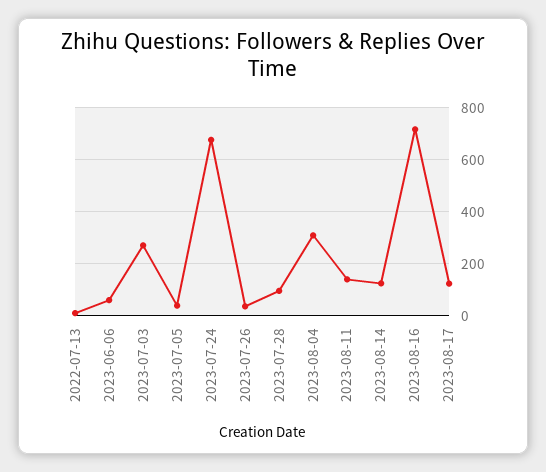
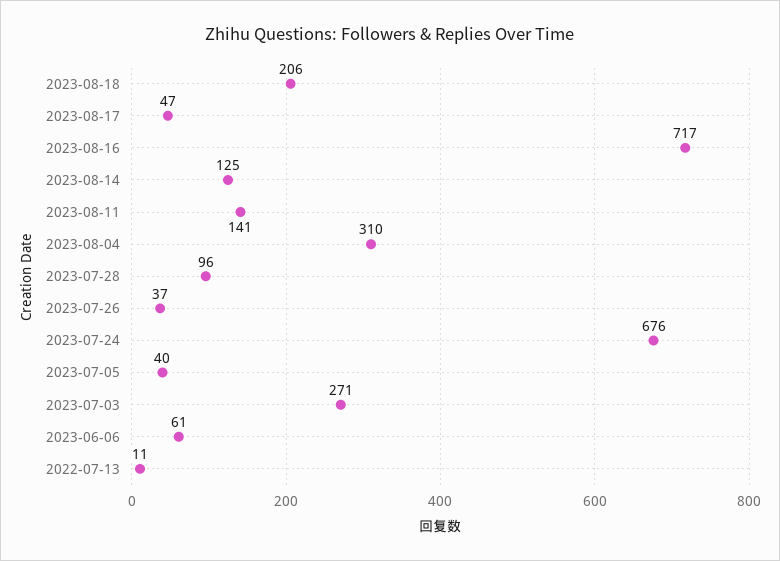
2023-08-17: 125 -> 47
2023-08-18: none -> 206

